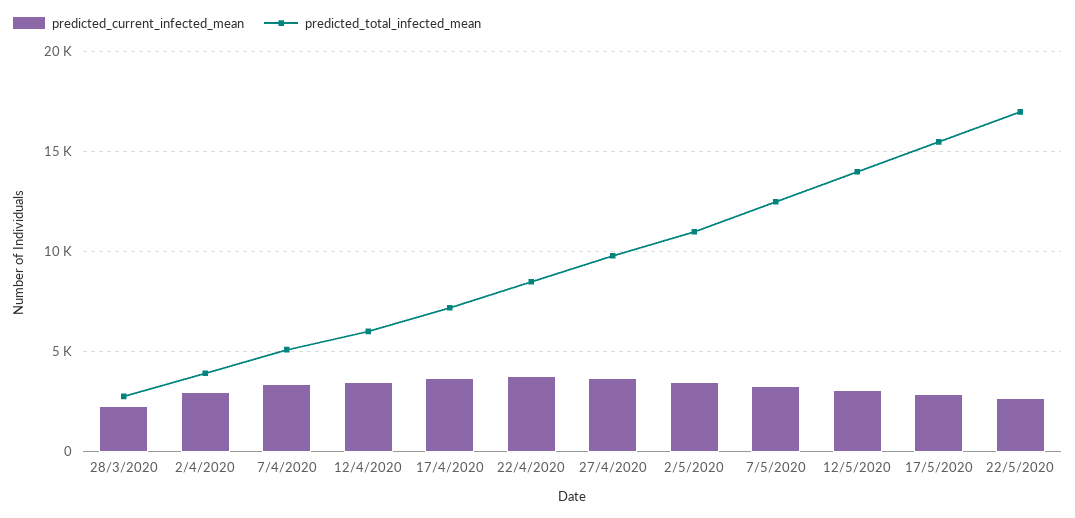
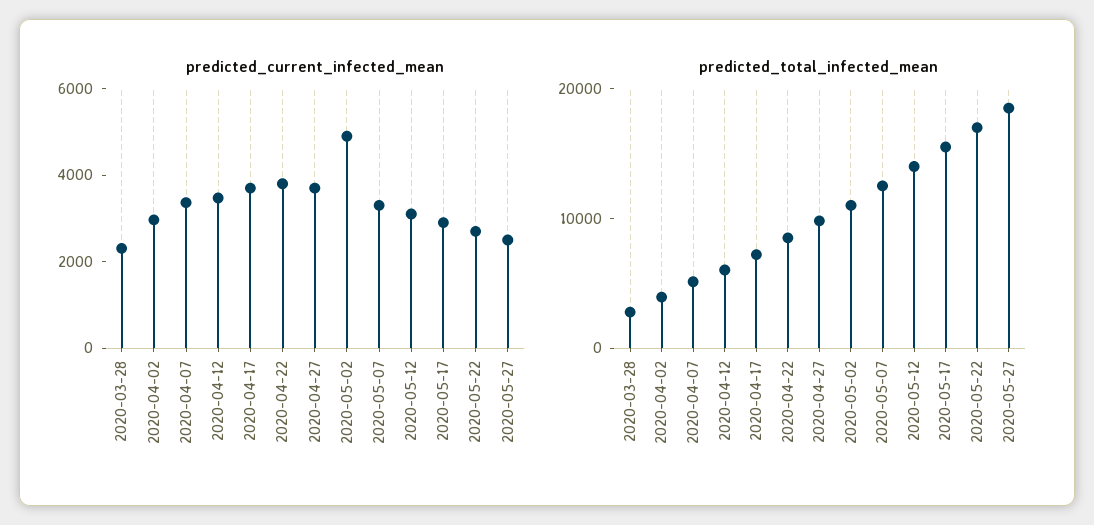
predicted_current_infected_mean, 2/5/2020: 3500 -> 5000
predicted_current_infected_mean, 2020-05-27: none -> 2500
predicted_total_infected_mean, 2020-05-27: none -> 18000

